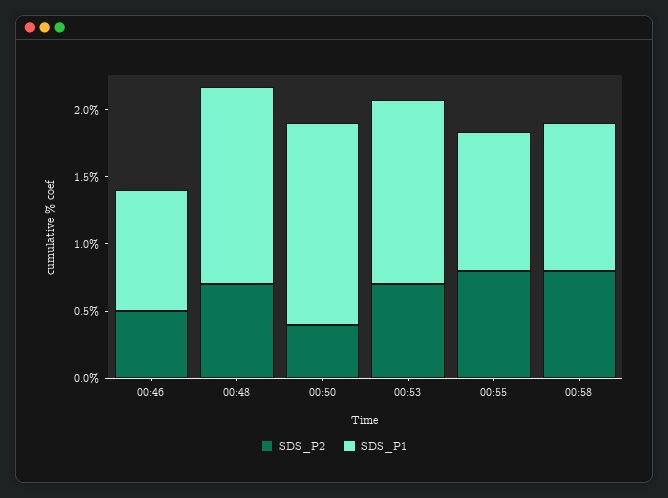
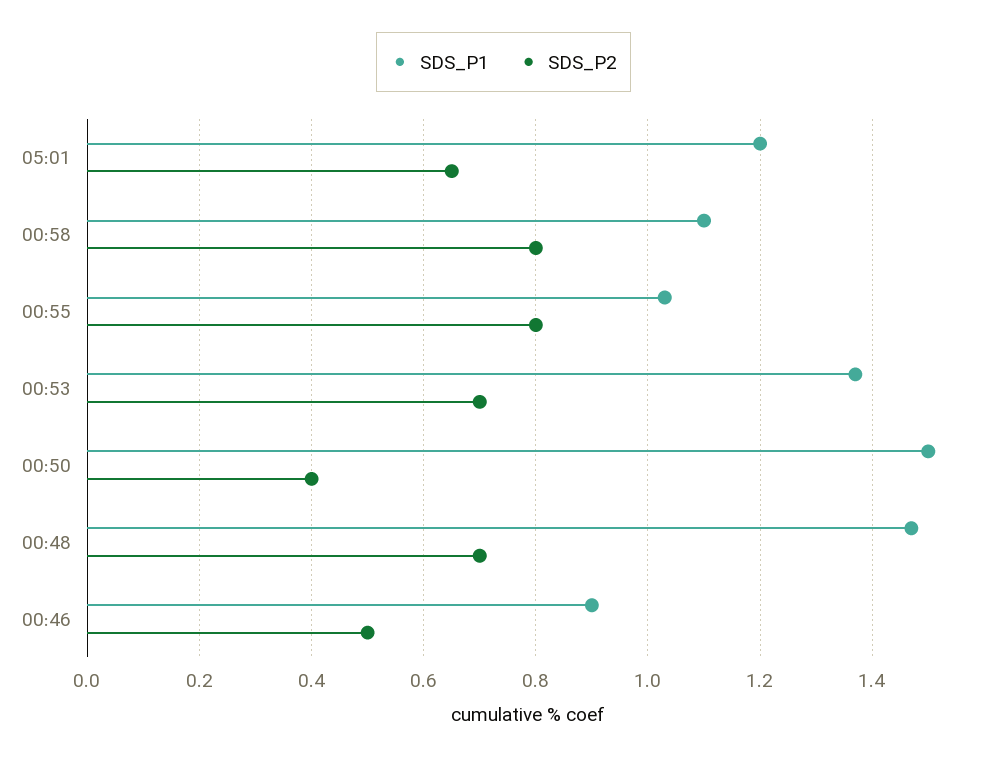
SDS_P1, 05:01: none -> 1.2
SDS_P2, 05:01: none -> 0.65

